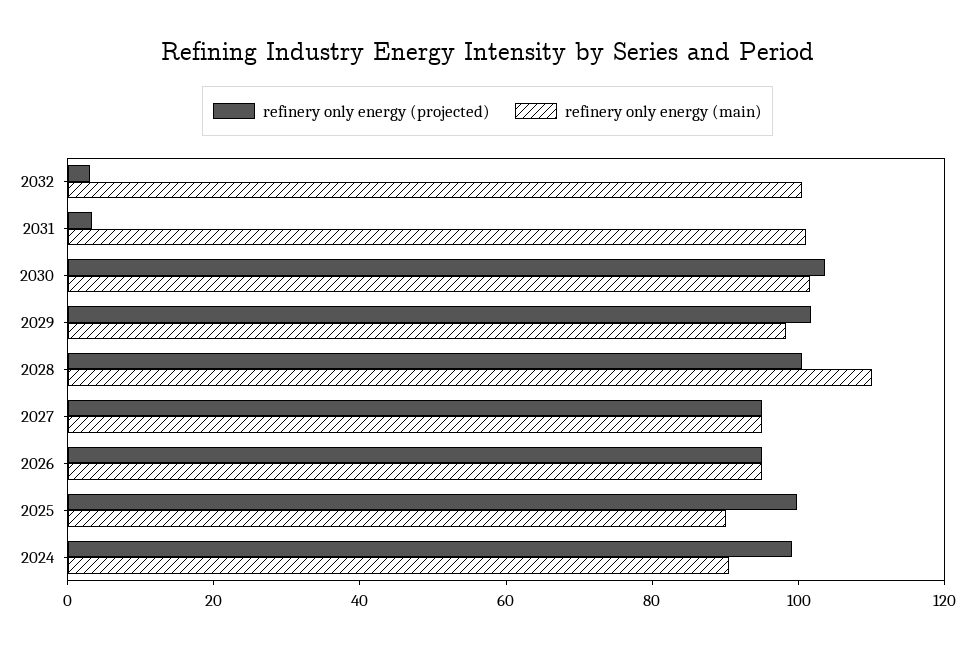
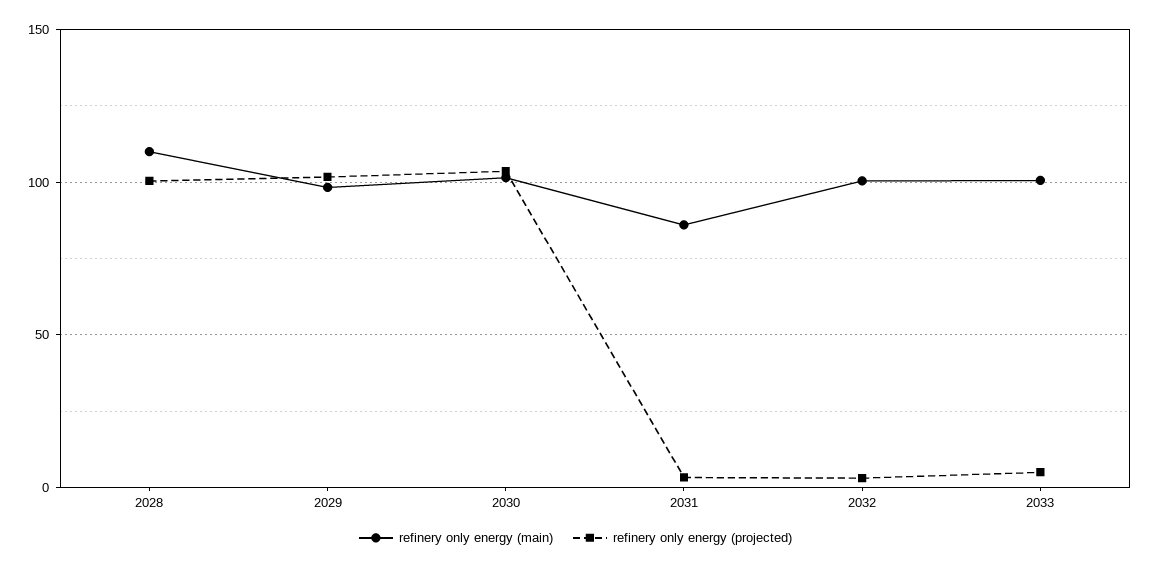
refinery only energy (main), 2031: 100 -> 85
refinery only energy (projected), 2027: 95 -> none
refinery only energy (main), 2027: 95 -> none
refinery only energy (projected), 2026: 95 -> none
refinery only energy (main), 2026: 95 -> none
refinery only energy (projected), 2025: 100 -> none
refinery only energy (main), 2025: 90 -> none
refinery only energy (projected), 2024: 100 -> none
refinery only energy (main), 2024: 90 -> none
refinery only energy (main), 2033: none -> 100
refinery only energy (projected), 2033: none -> 5

